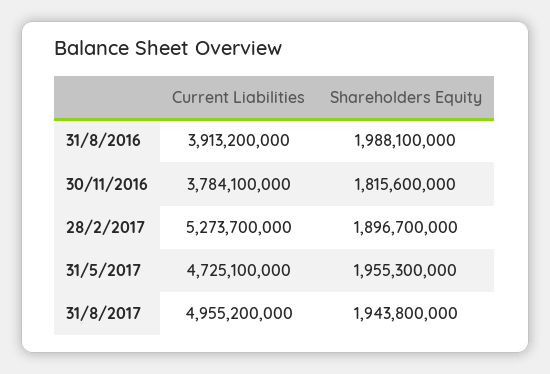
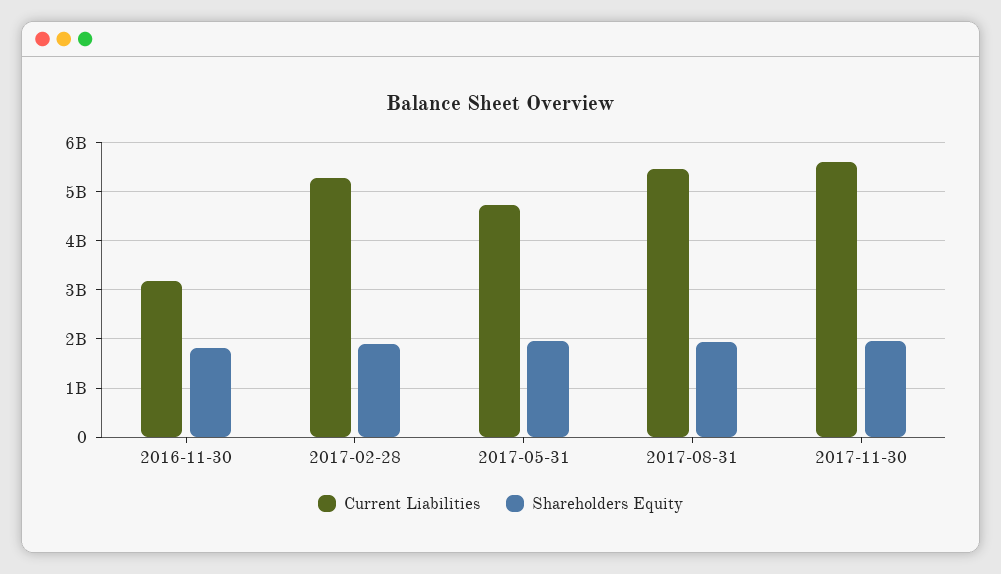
Current Liabilities, 31/8/2016: 3913200000 -> none
Shareholders Equity, 31/8/2016: 1988100000 -> none
Current Liabilities, 30/11/2016: 3784100000 -> 3200000000
Current Liabilities, 31/8/2017: 4955200000 -> 5400000000
Current Liabilities, 2017-11-30: none -> 5600000000
Shareholders Equity, 2017-11-30: none -> 2000000000

